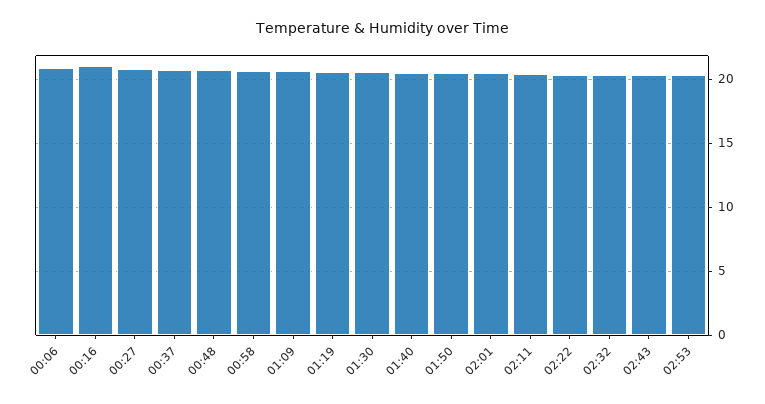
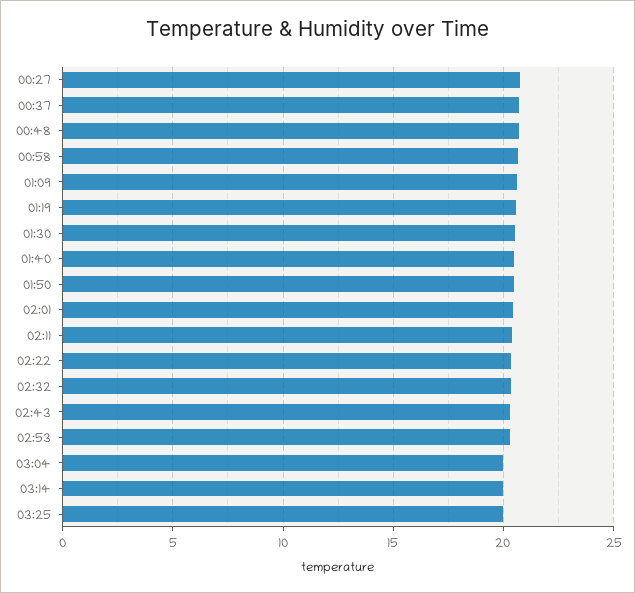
00:06: 21 -> none
00:16: 21 -> none
03:04: none -> 20
03:14: none -> 20
03:25: none -> 20

